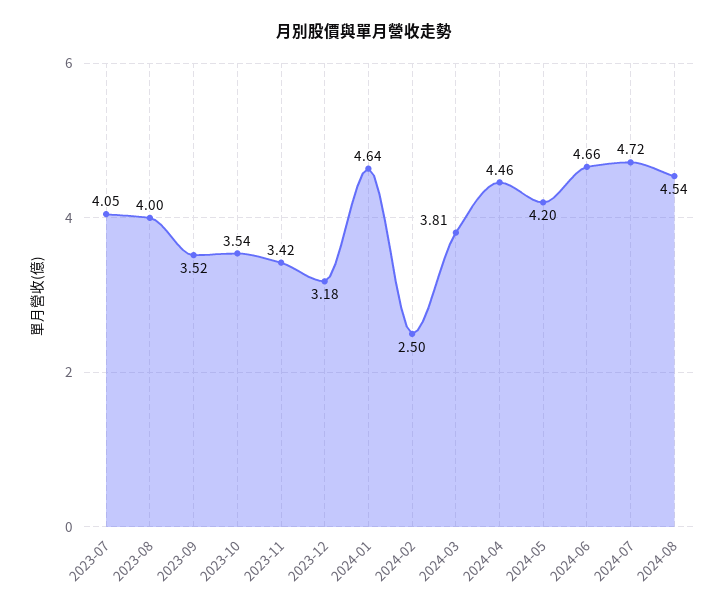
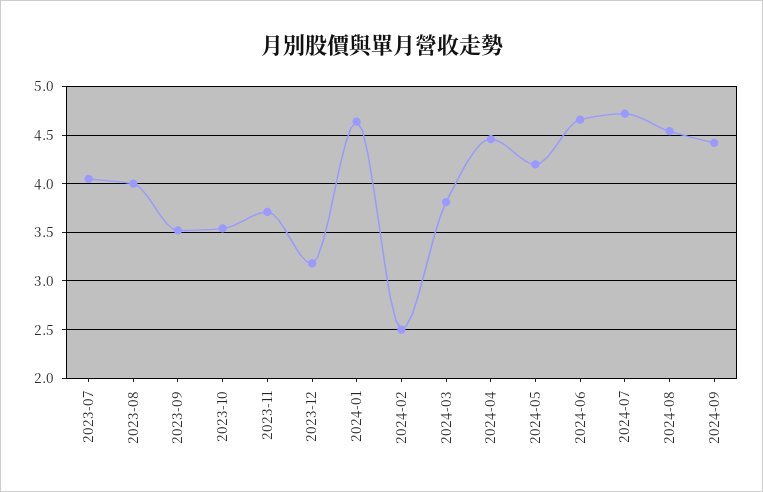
2023-11: 3.42 -> 3.7
2024-09: none -> 4.4

